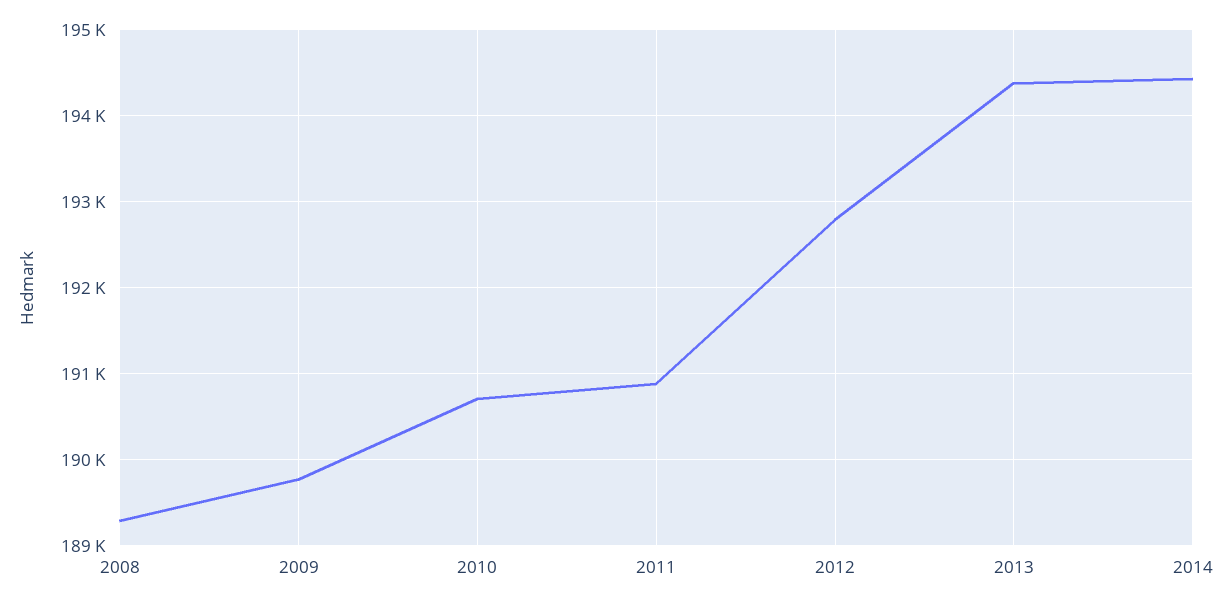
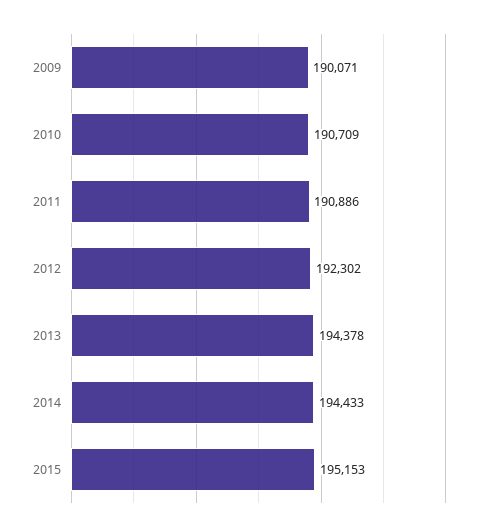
2008: 189300 -> none
2009: 189800 -> 190071
2012: 192800 -> 192302
2015: none -> 195153

